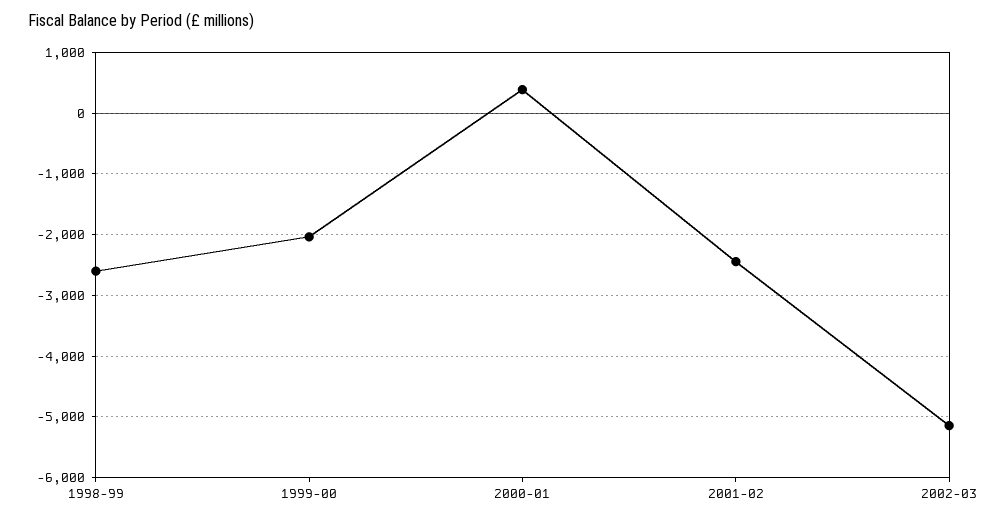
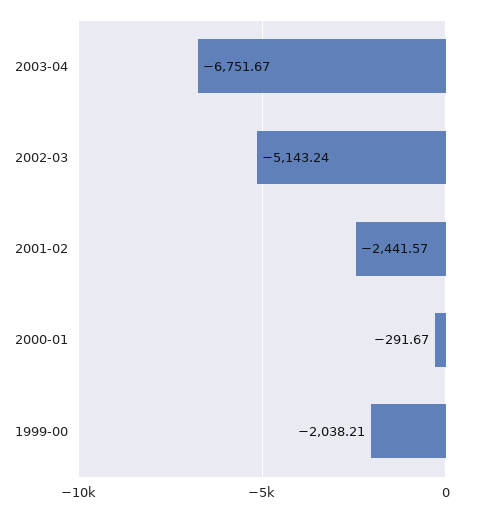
1998-99: -2600 -> none
2000-01: 400 -> -291.67
2003-04: none -> -6751.67

